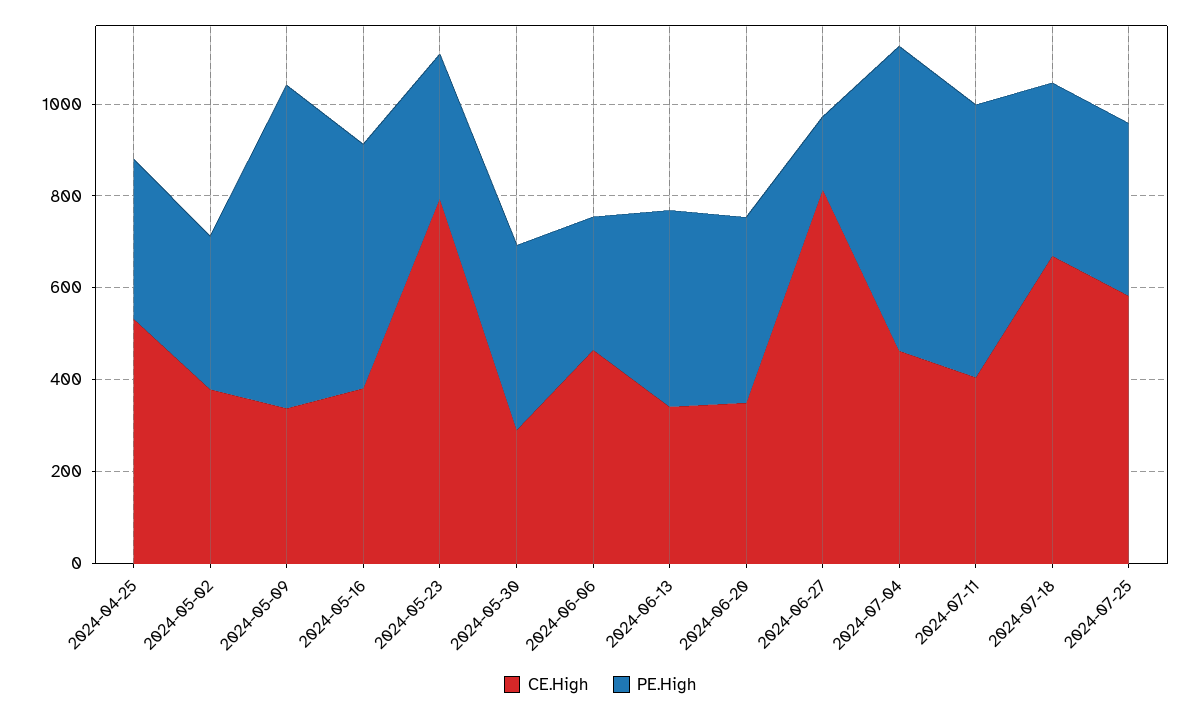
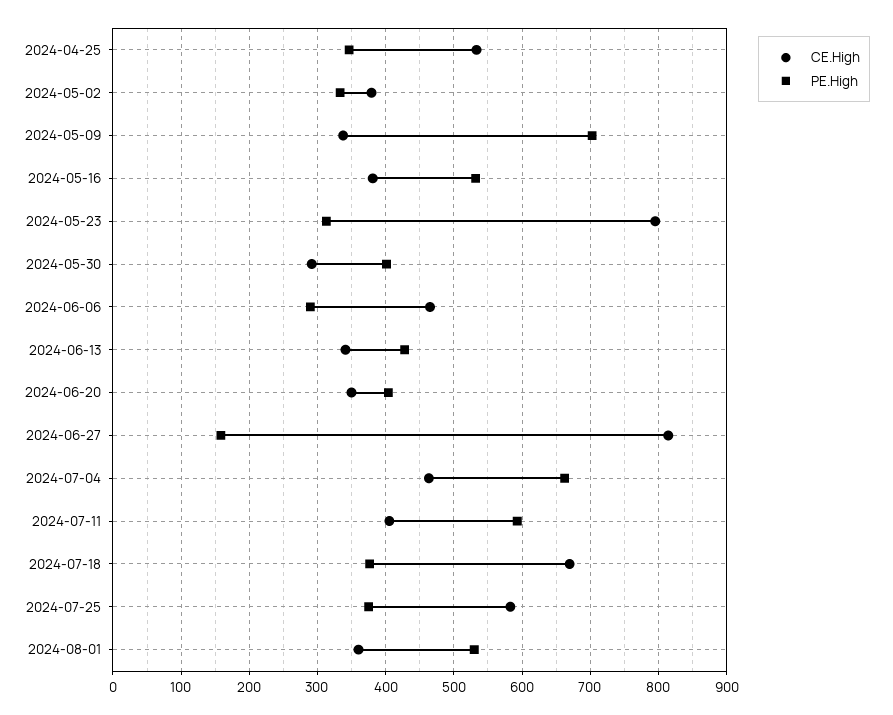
CE.High, 2024-08-01: none -> 360
PE.High, 2024-08-01: none -> 530

